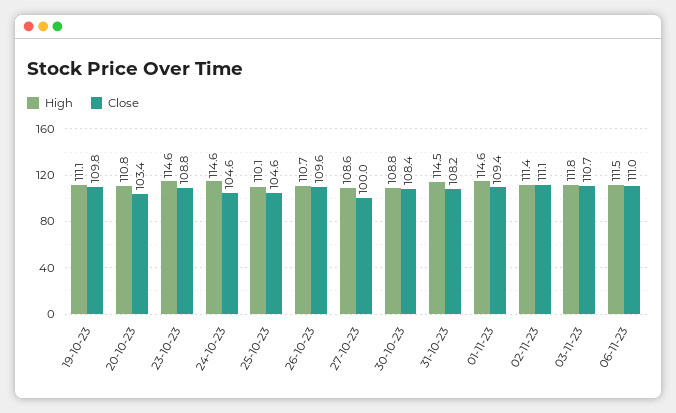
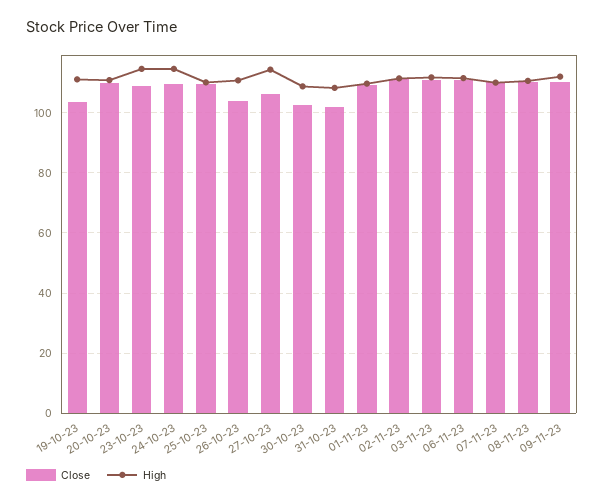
Close, 19-10-23: 109.8 -> 104
Close, 20-10-23: 103.4 -> 110
Close, 24-10-23: 104.6 -> 110
Close, 25-10-23: 104.6 -> 110
Close, 26-10-23: 109.6 -> 104
High, 27-10-23: 108.6 -> 114
Close, 27-10-23: 100 -> 106
Close, 30-10-23: 108.4 -> 102
High, 31-10-23: 114.5 -> 108
Close, 31-10-23: 108.2 -> 102
High, 01-11-23: 114.6 -> 110
Close, 07-11-23: none -> 110
High, 07-11-23: none -> 110
Close, 08-11-23: none -> 110
High, 08-11-23: none -> 110
Close, 09-11-23: none -> 110
High, 09-11-23: none -> 112

